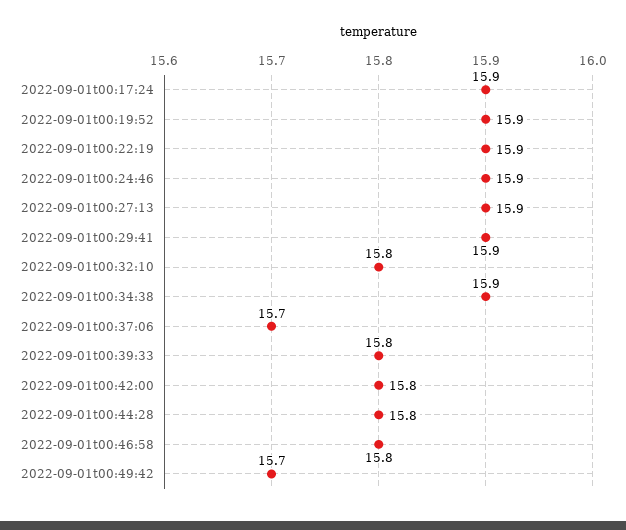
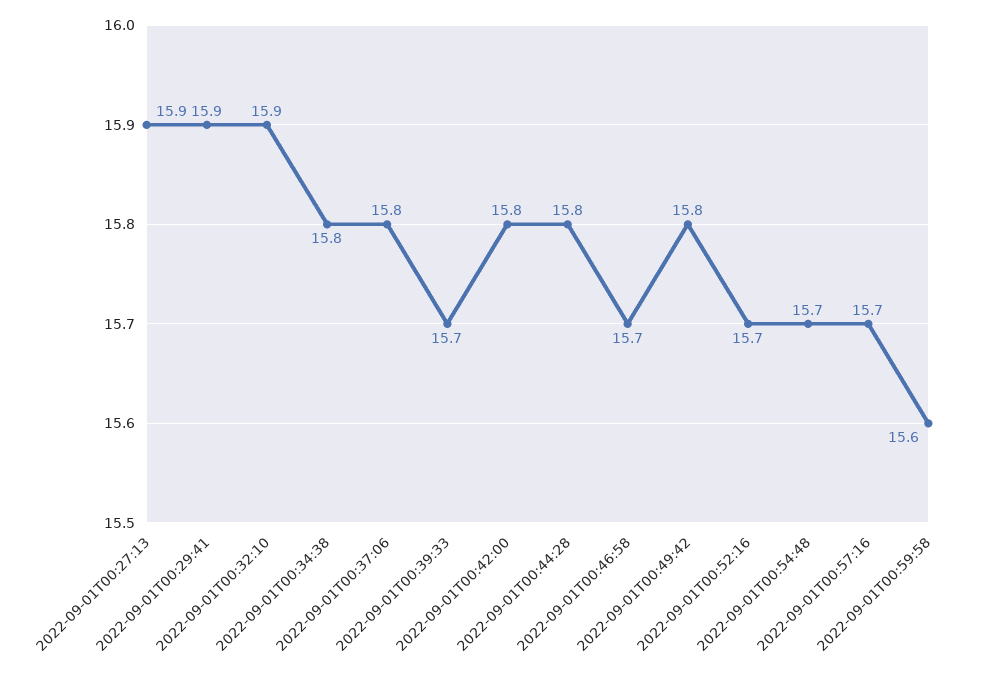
2022-09-01t00:17:24: 15.9 -> none
2022-09-01t00:19:52: 15.9 -> none
2022-09-01t00:22:19: 15.9 -> none
2022-09-01t00:24:46: 15.9 -> none
2022-09-01t00:32:10: 15.8 -> 15.9
2022-09-01t00:34:38: 15.9 -> 15.8
2022-09-01t00:37:06: 15.7 -> 15.8
2022-09-01t00:39:33: 15.8 -> 15.7
2022-09-01t00:46:58: 15.8 -> 15.7
2022-09-01t00:49:42: 15.7 -> 15.8
2022-09-01T00:52:16: none -> 15.7
2022-09-01T00:54:48: none -> 15.7
2022-09-01T00:57:16: none -> 15.7
2022-09-01T00:59:58: none -> 15.6

